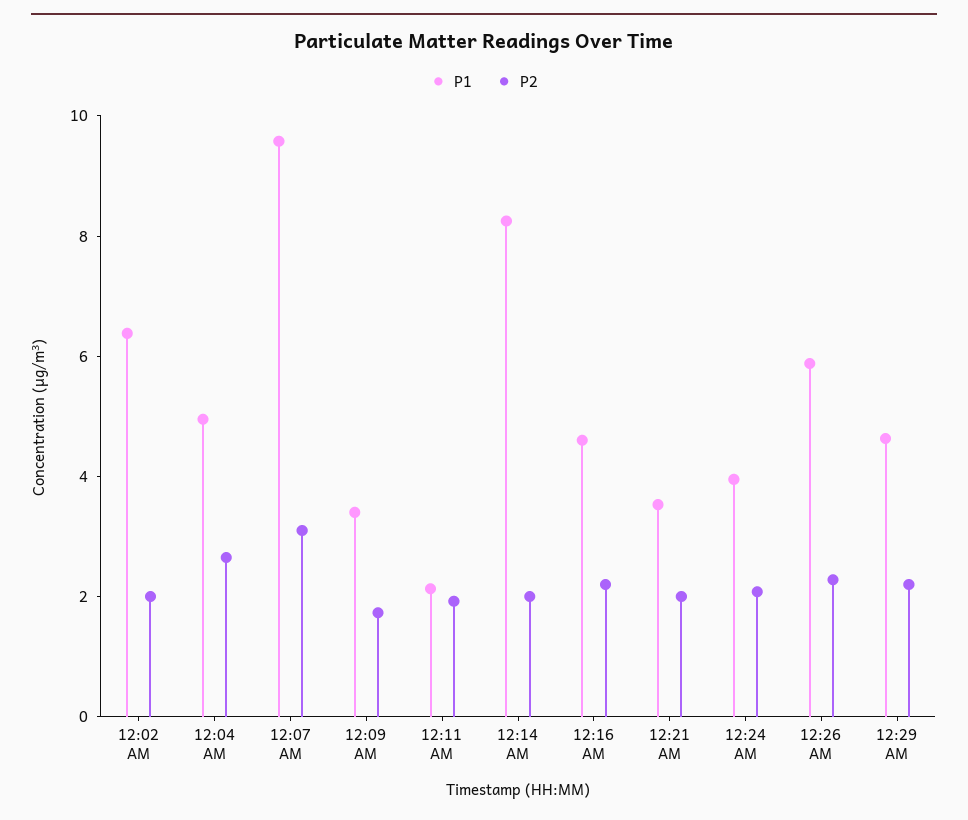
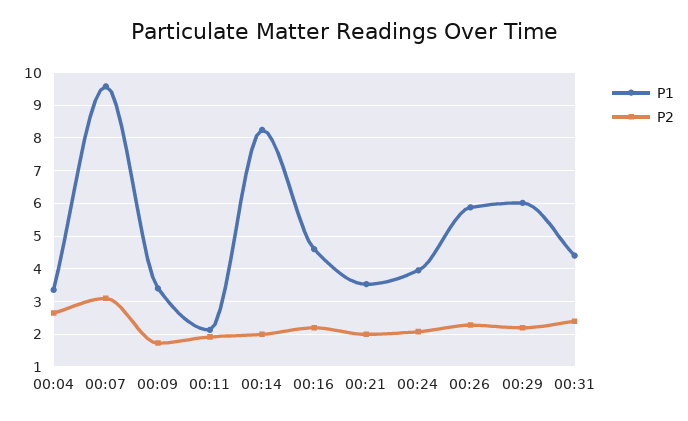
P1, 12:02 AM: 6.5 -> none
P2, 12:02 AM: 2 -> none
P1, 12:04 AM: 5 -> 3.4
P1, 12:29 AM: 4.5 -> 6
P1, 00:31: none -> 4.4
P2, 00:31: none -> 2.4

